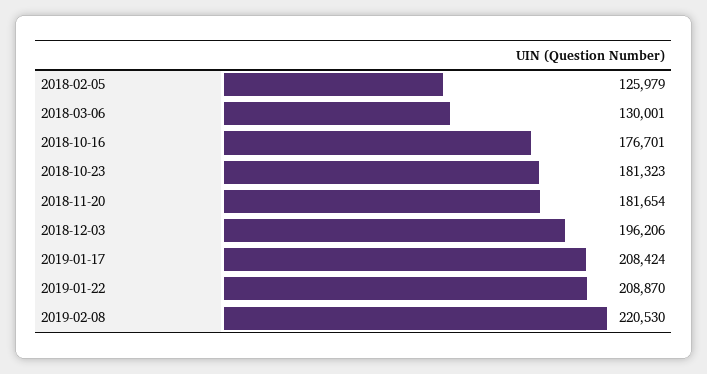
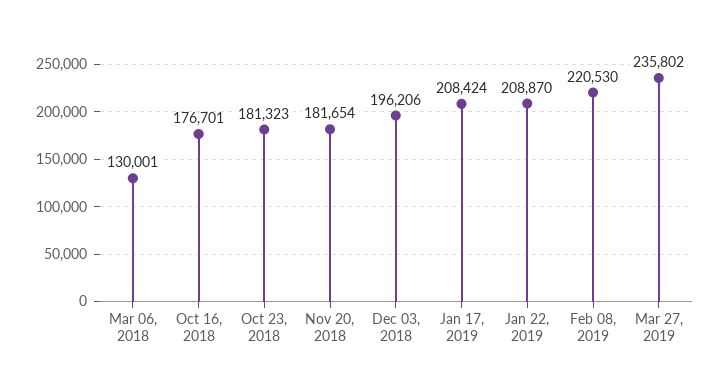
2018-02-05: 125979 -> none
Mar 27, 2019: none -> 235802

